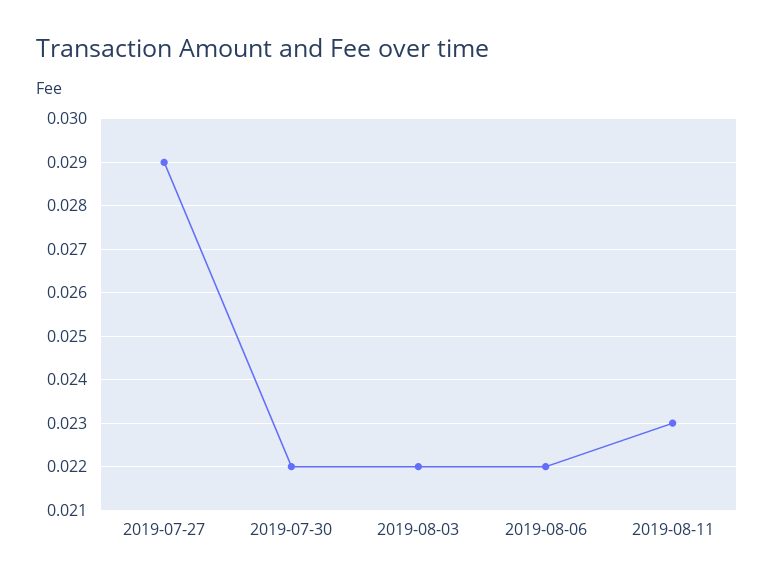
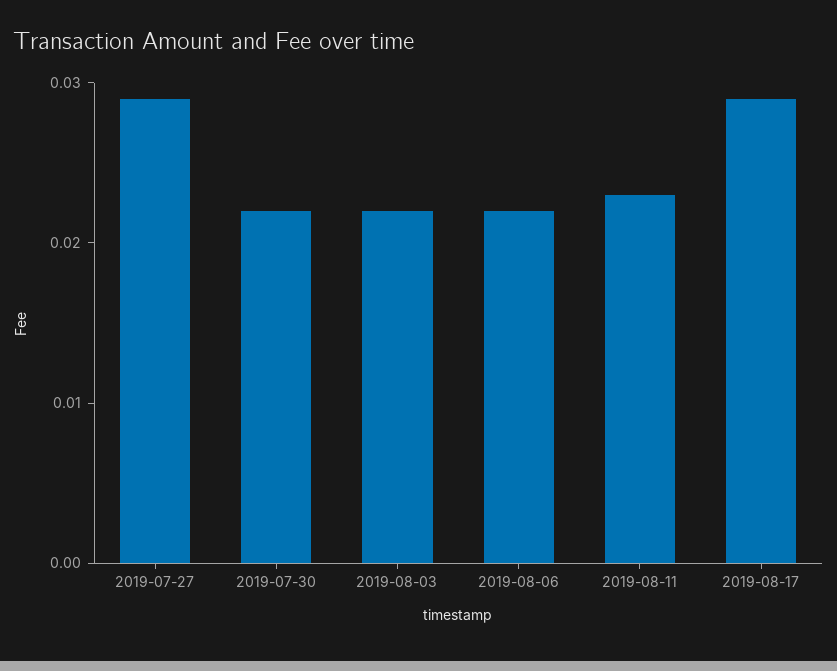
2019-08-17: none -> 0.029

